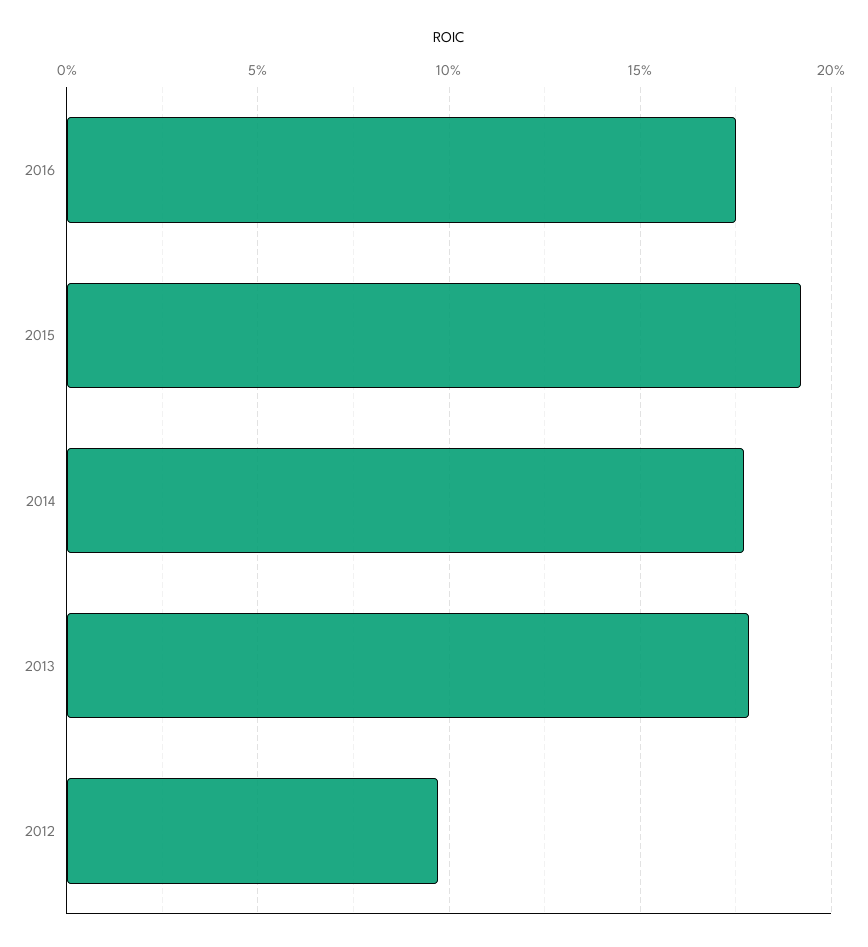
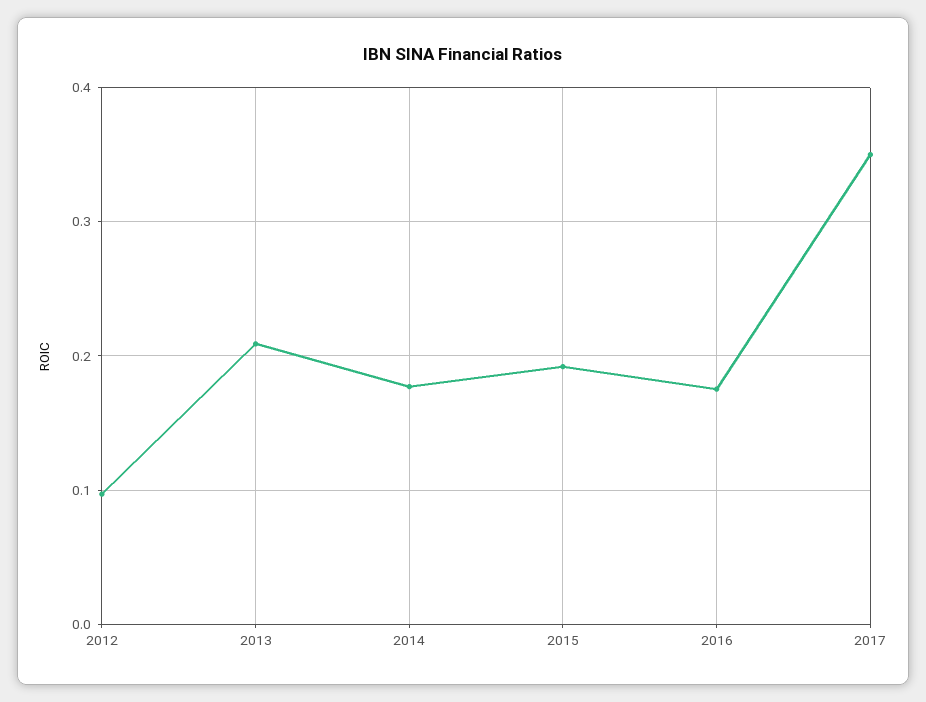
2013: 0.18 -> 0.21
2017: none -> 0.35

